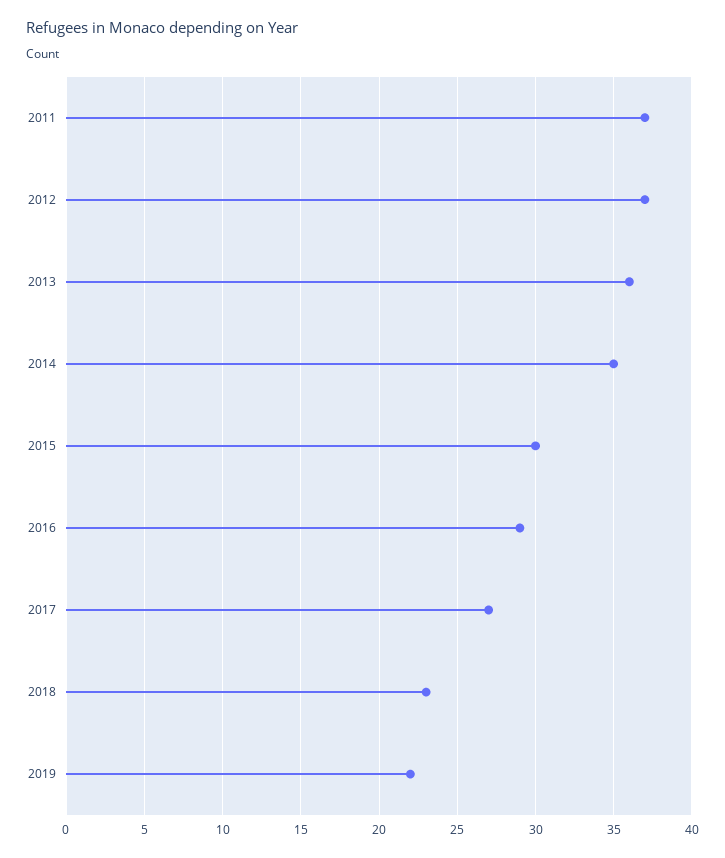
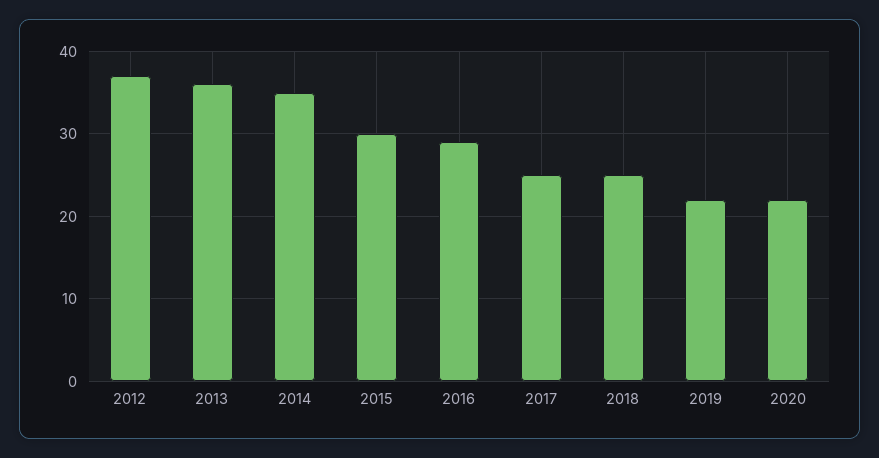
2011: 37 -> none
2017: 27 -> 25
2018: 23 -> 25
2020: none -> 22

